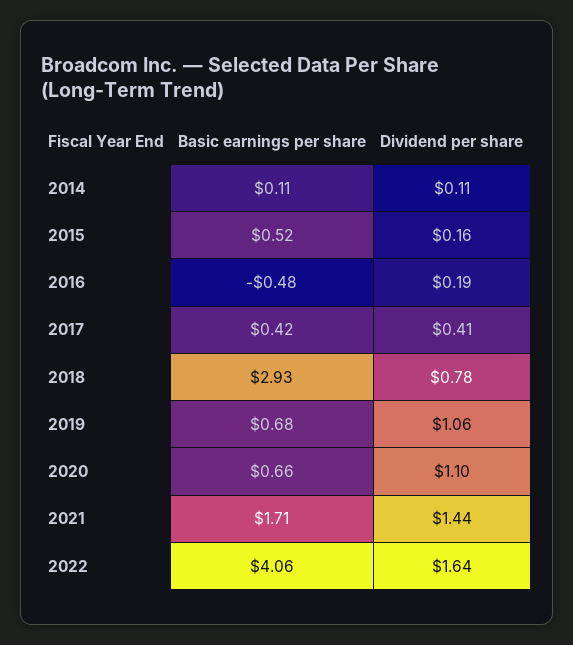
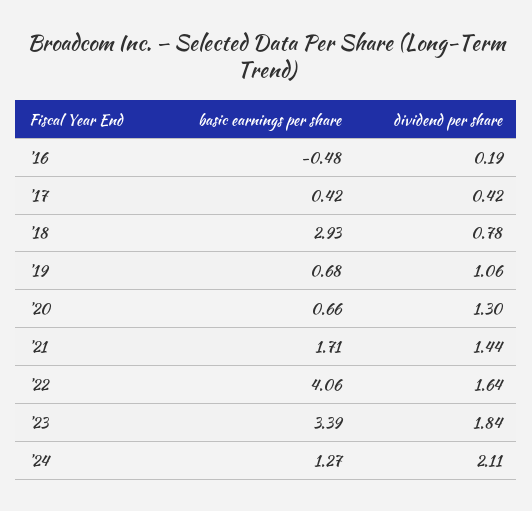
Basic earnings per share, 2014: 0.11 -> none
Dividend per share, 2014: 0.11 -> none
Basic earnings per share, 2015: 0.52 -> none
Dividend per share, 2015: 0.16 -> none
Dividend per share, 2017: 0.41 -> 0.42
Dividend per share, 2020: 1.1 -> 1.3
Basic earnings per share, '23: none -> 3.39
Dividend per share, '23: none -> 1.84
Basic earnings per share, '24: none -> 1.27
Dividend per share, '24: none -> 2.11

